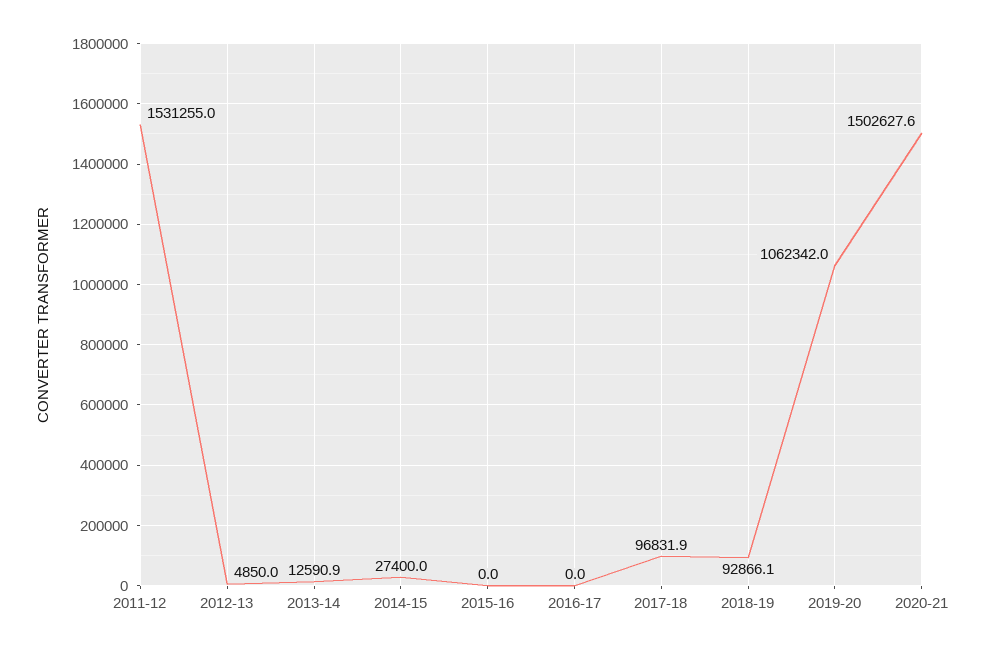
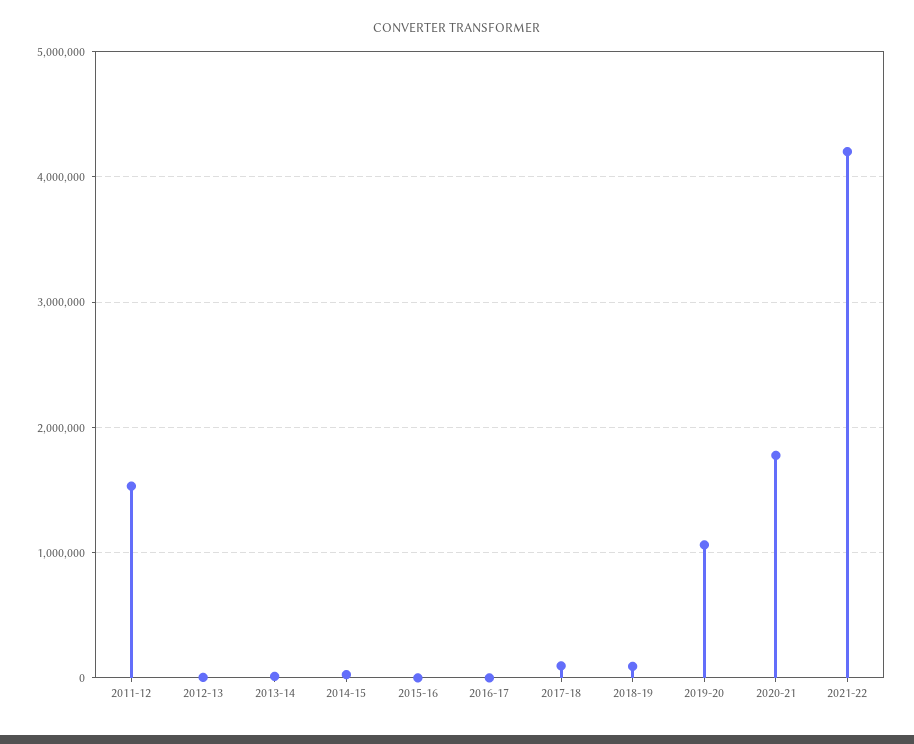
2020-21: 1502627.6 -> 1800000
2021-22: none -> 4200000

